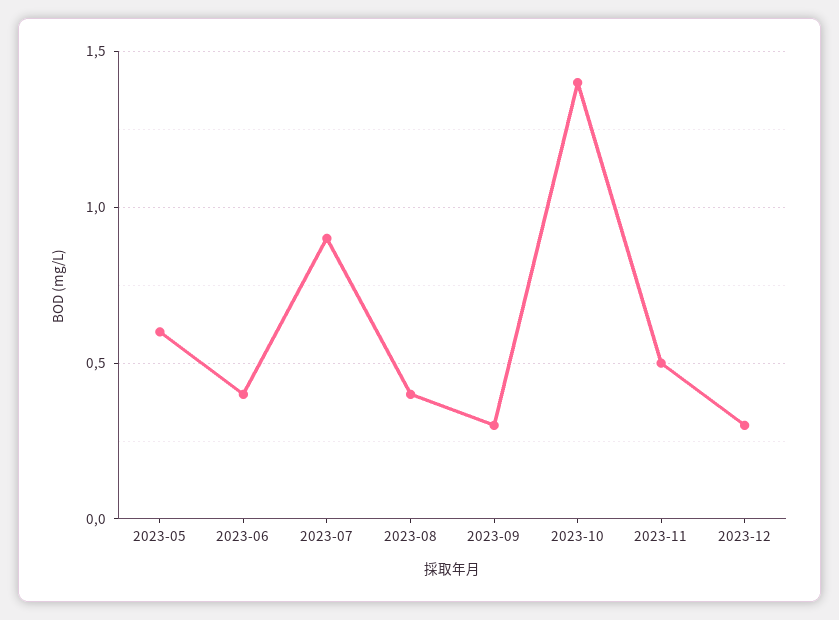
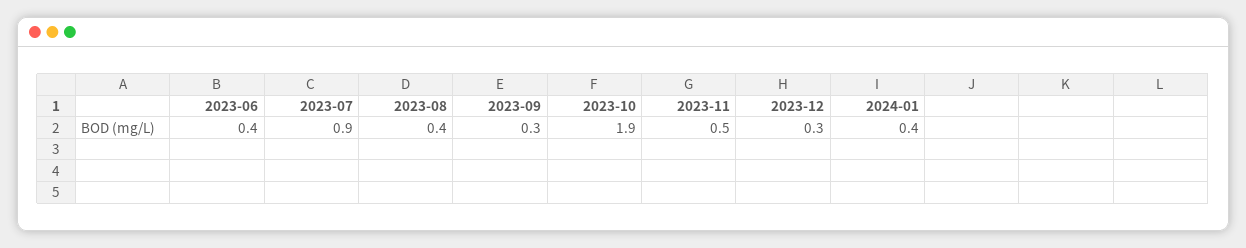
2023-05: 0.6 -> none
2023-10: 1.4 -> 1.9
2024-01: none -> 0.4

